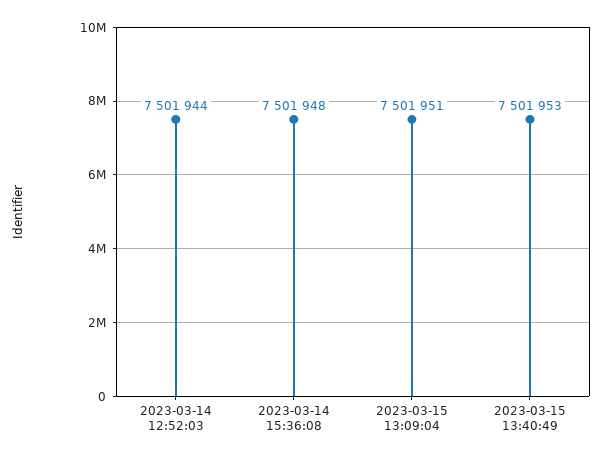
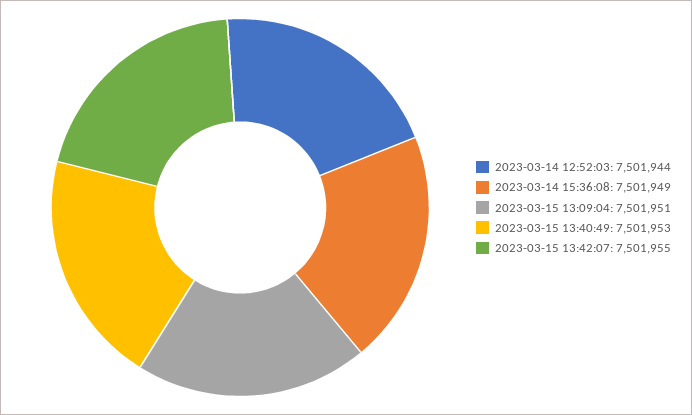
2023-03-14 15:36:08: 7501948 -> 7501949
2023-03-15 13:42:07: none -> 7501955

